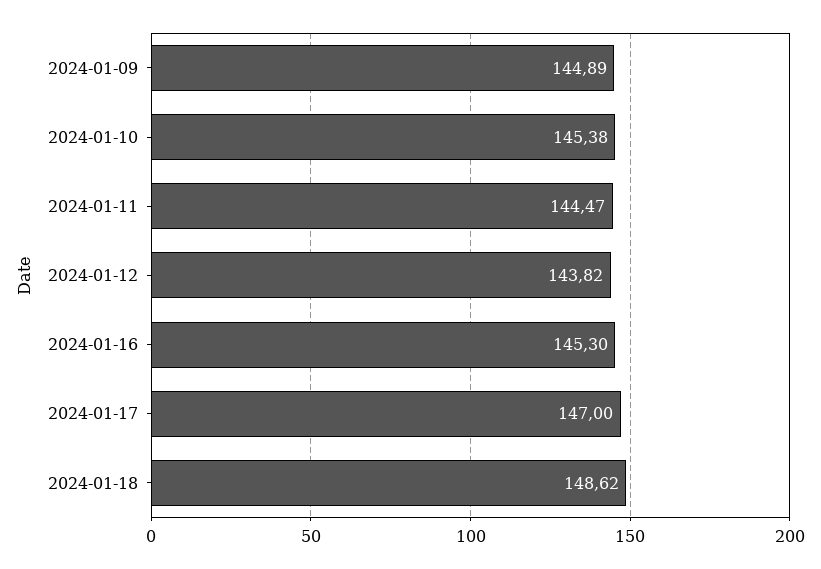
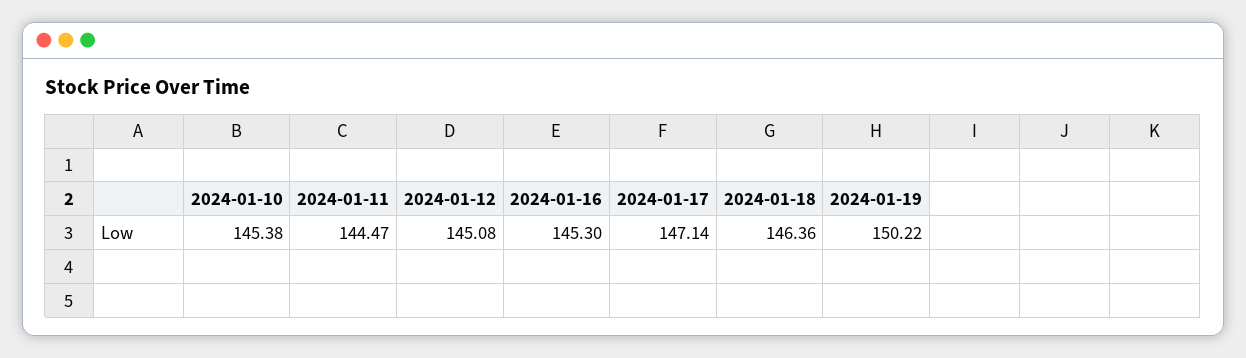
2024-01-09: 144.89 -> none
2024-01-12: 143.82 -> 145.08
2024-01-17: 147 -> 147.14
2024-01-18: 148.62 -> 146.36
2024-01-19: none -> 150.22

